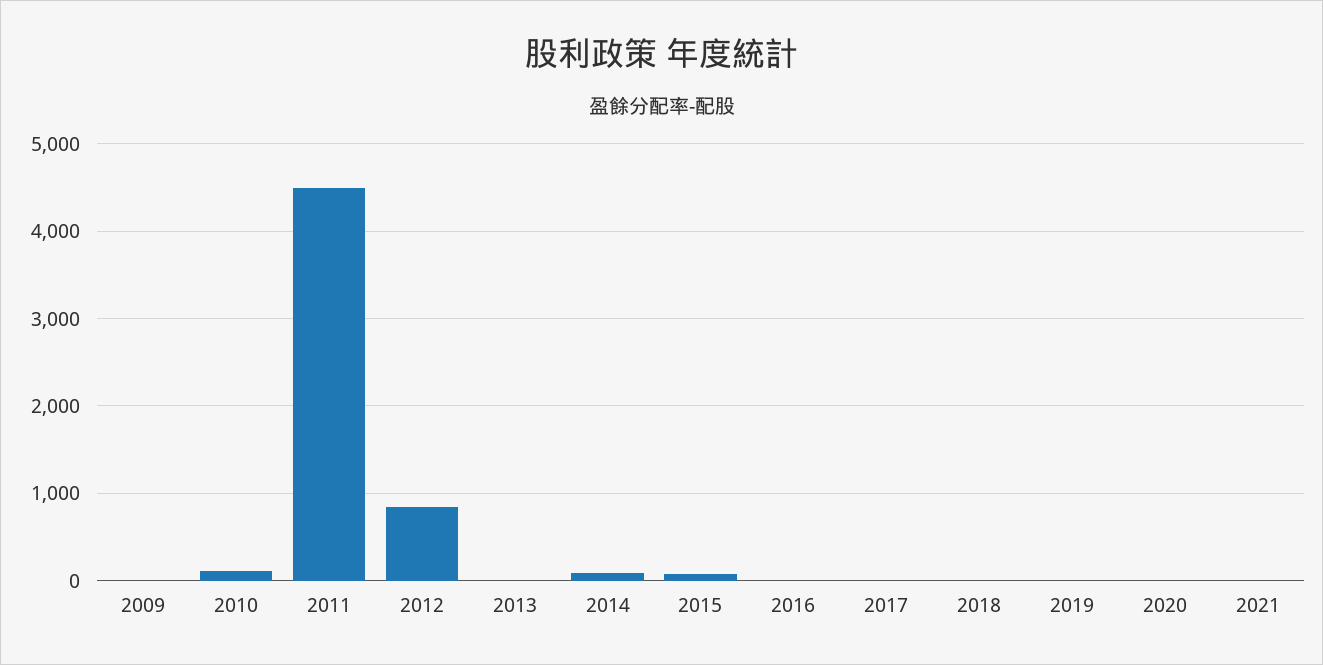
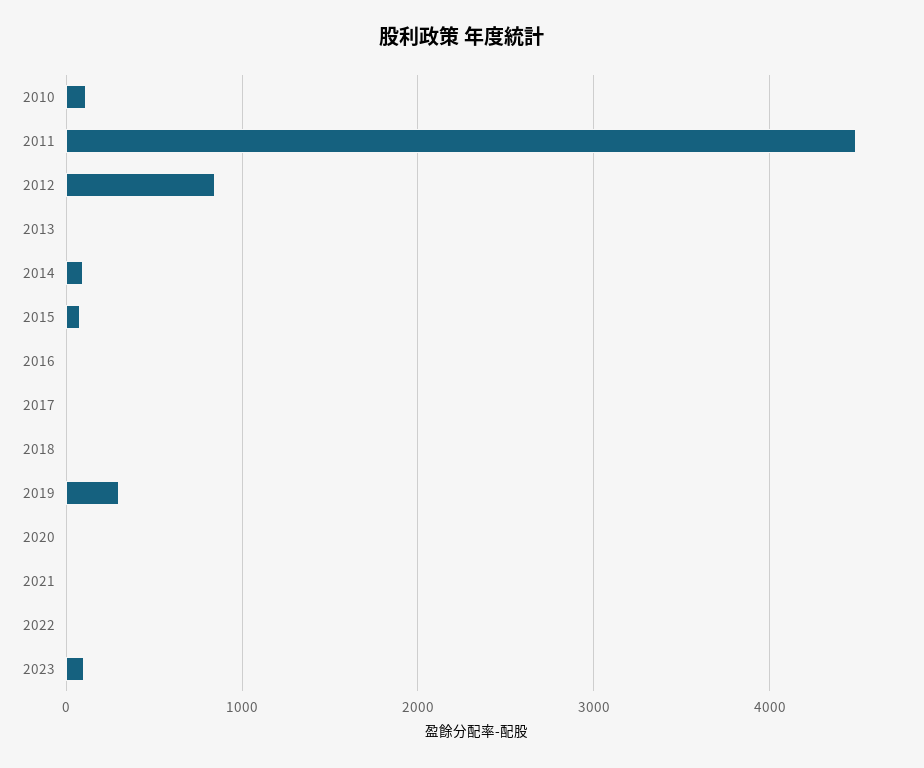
2009: 0 -> none
2019: 0 -> 300
2022: none -> 0
2023: none -> 100

